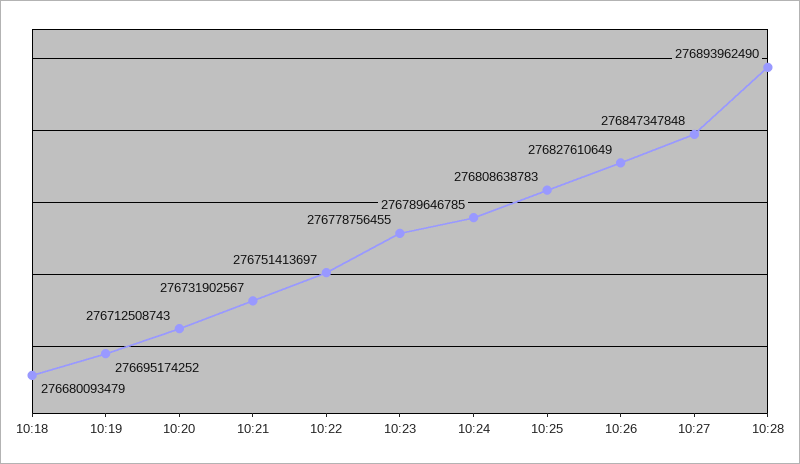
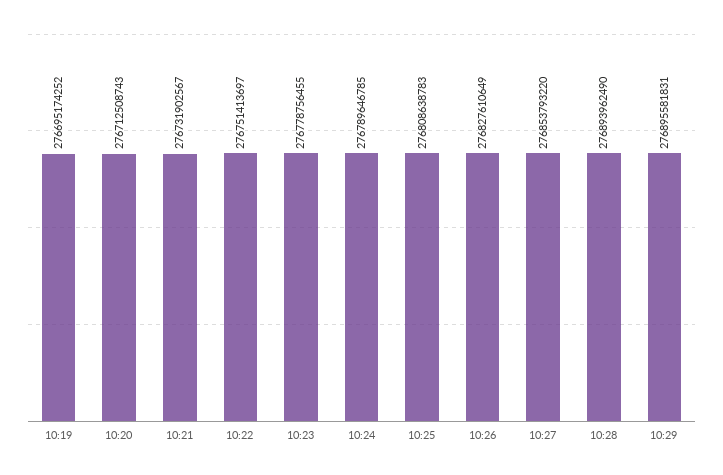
10:18: 276680093479 -> none
10:27: 276847347848 -> 276853793220
10:29: none -> 276895581831

